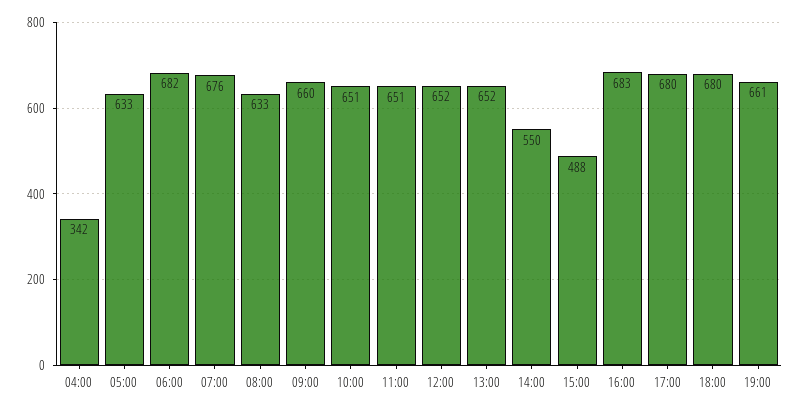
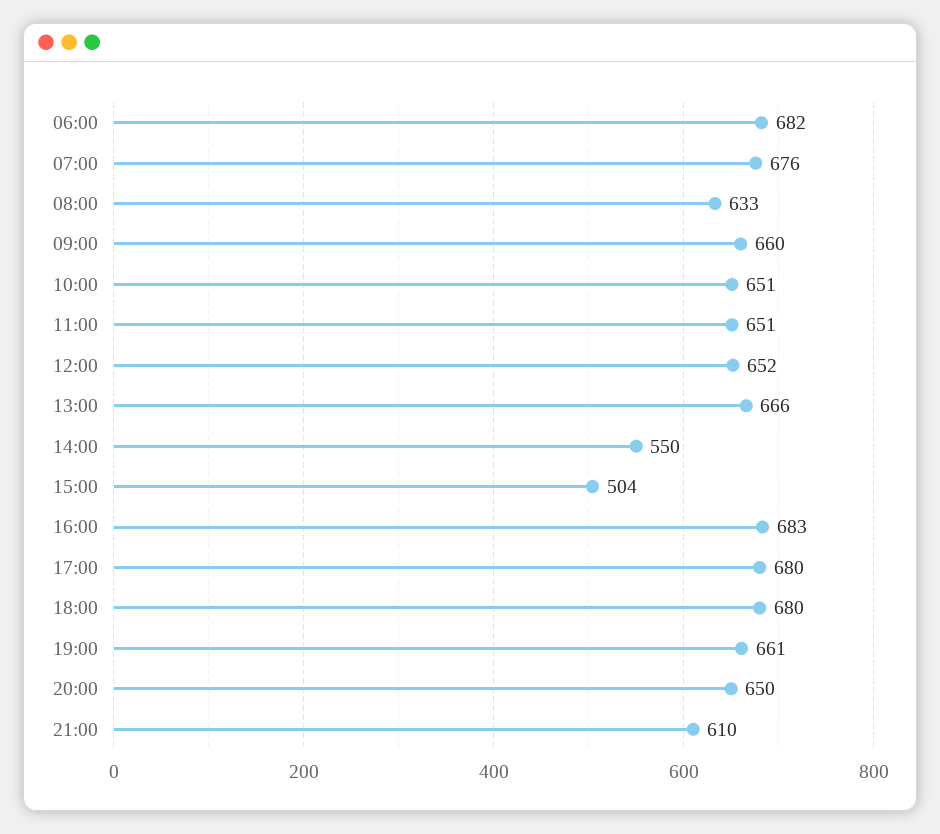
04:00: 342 -> none
05:00: 633 -> none
13:00: 652 -> 666
15:00: 488 -> 504
20:00: none -> 650
21:00: none -> 610

